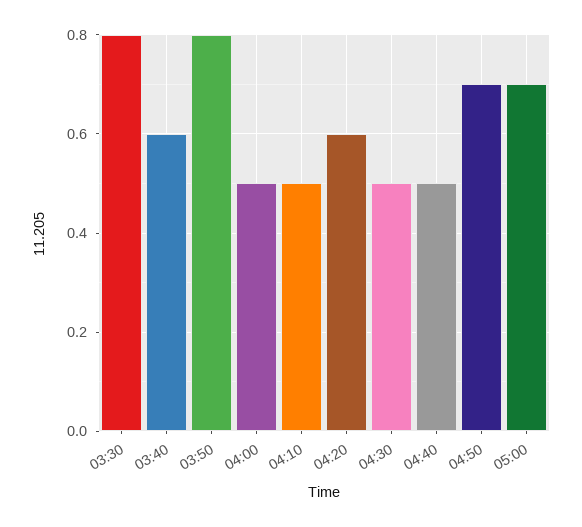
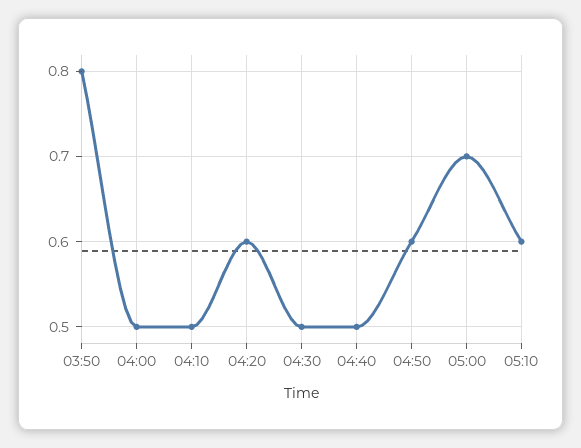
03:30: 0.8 -> none
03:40: 0.6 -> none
04:50: 0.7 -> 0.6
05:10: none -> 0.6

